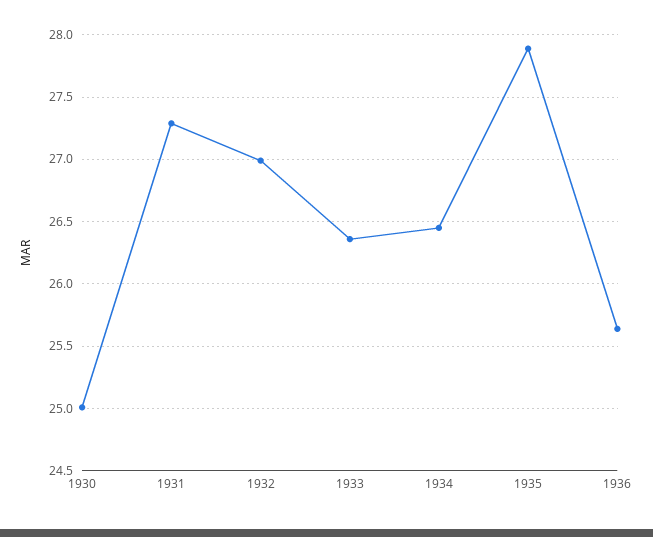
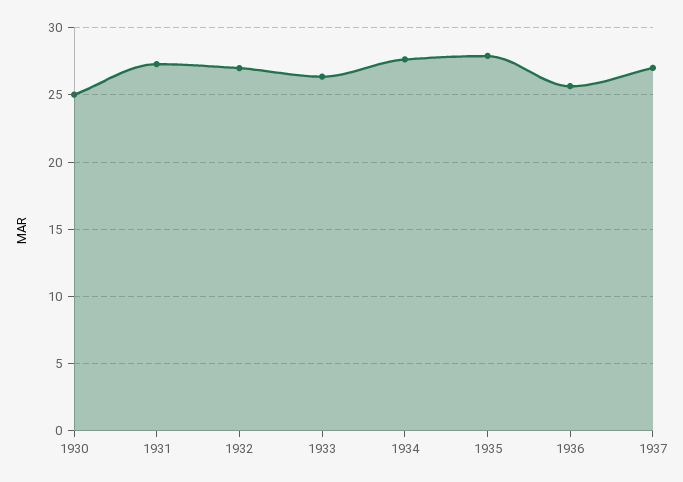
1934: 26.45 -> 27.5
1937: none -> 27

